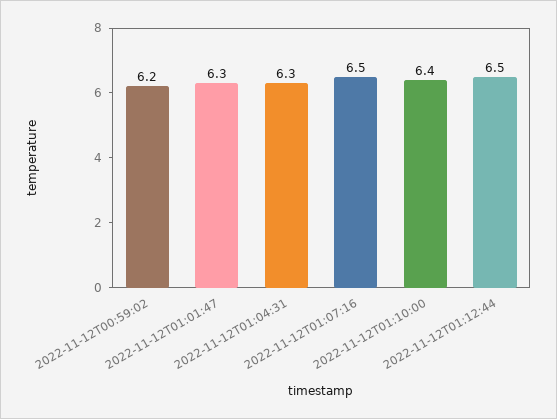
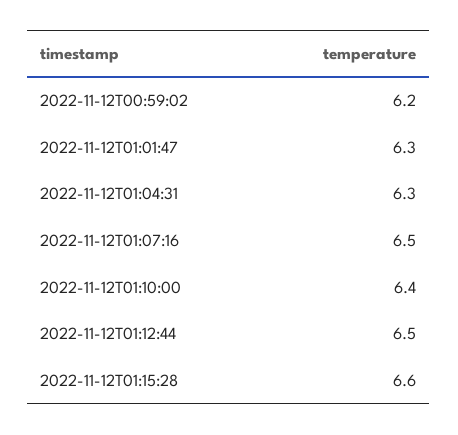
2022-11-12T01:15:28: none -> 6.6

